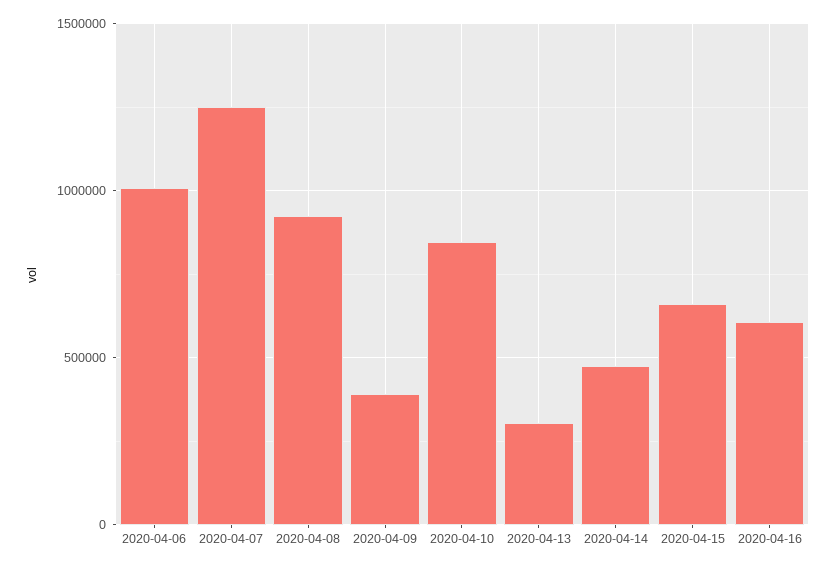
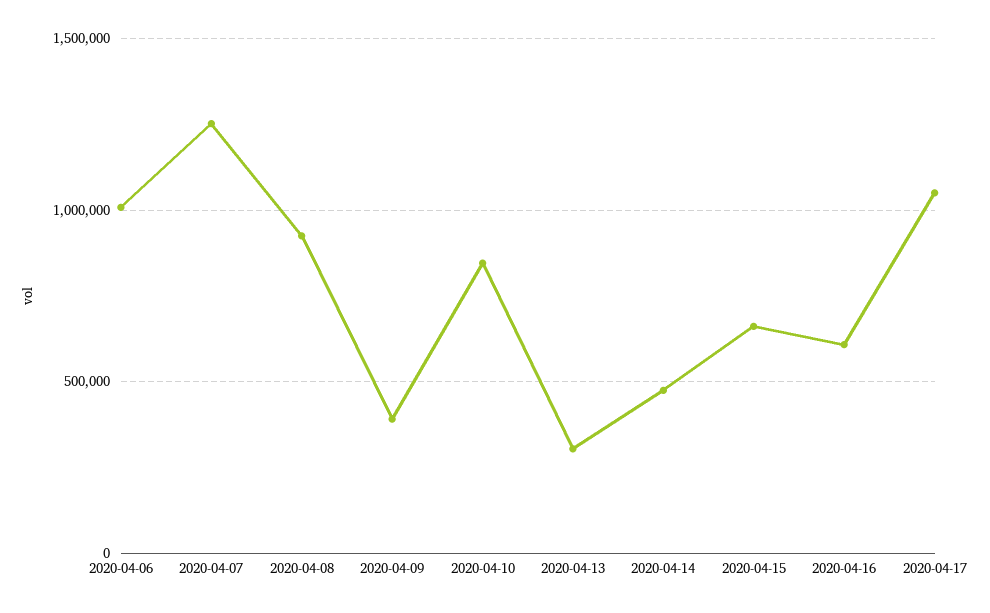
2020-04-17: none -> 1050000

